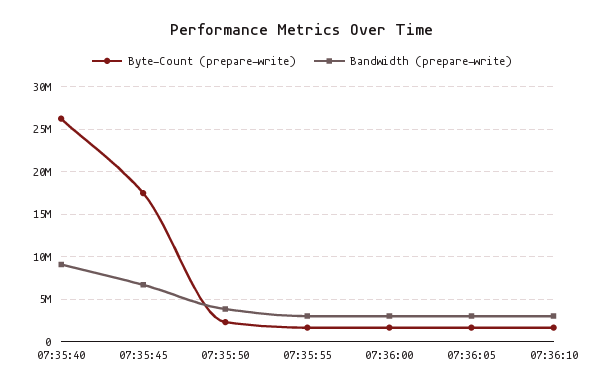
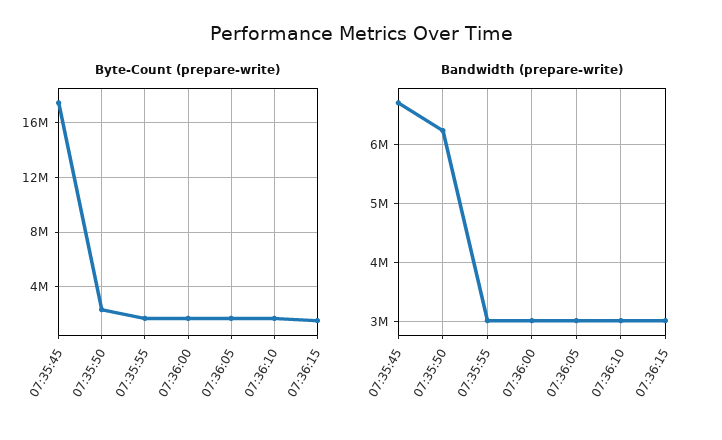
Byte-Count (prepare-write), 07:35:40: 26000000 -> none
Bandwidth (prepare-write), 07:35:40: 9000000 -> none
Bandwidth (prepare-write), 07:35:50: 4000000 -> 6200000
Byte-Count (prepare-write), 07:36:15: none -> 1500000
Bandwidth (prepare-write), 07:36:15: none -> 3000000

